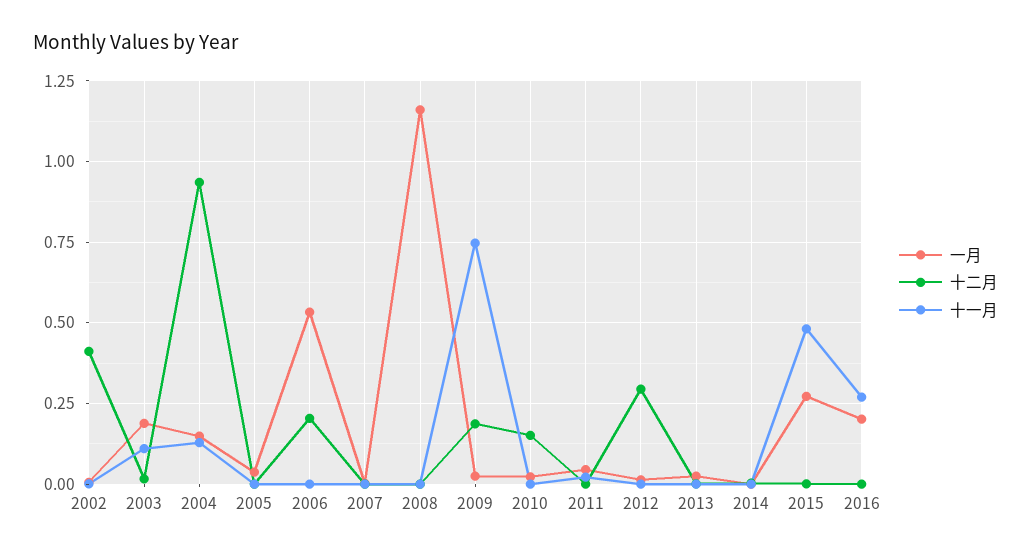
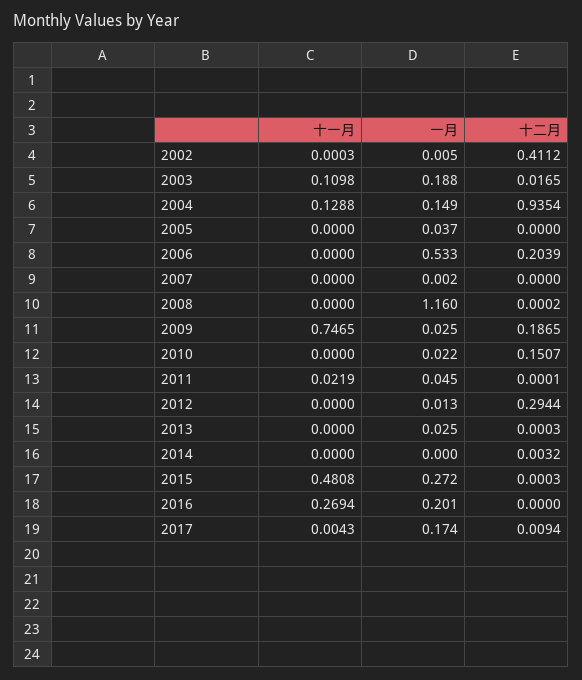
十一月, 2017: none -> 0.0043
一月, 2017: none -> 0.174
十二月, 2017: none -> 0.0094

